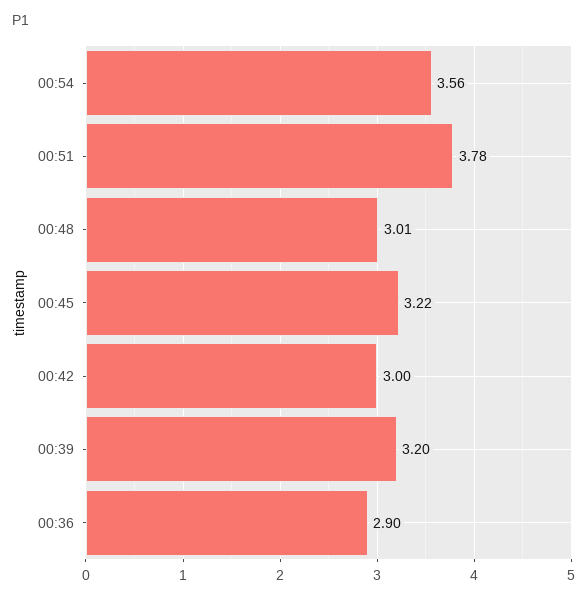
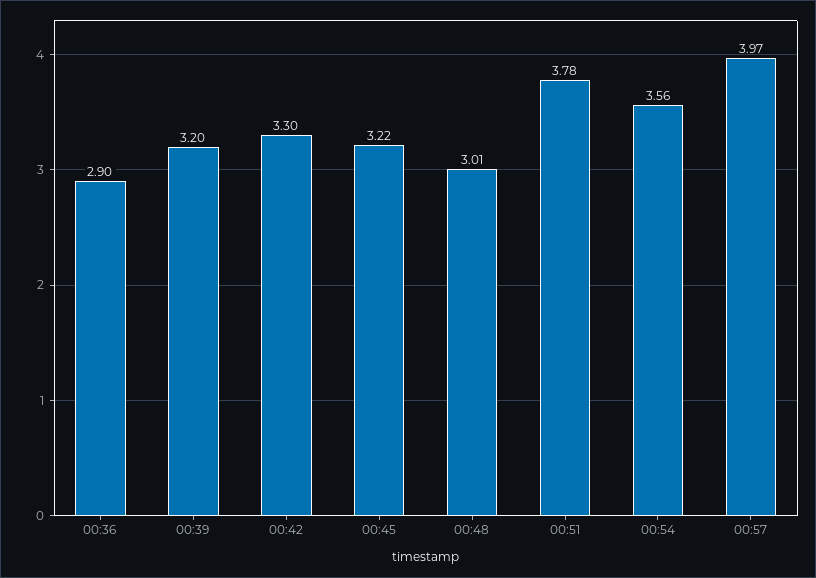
00:42: 3 -> 3.3
00:57: none -> 3.97

